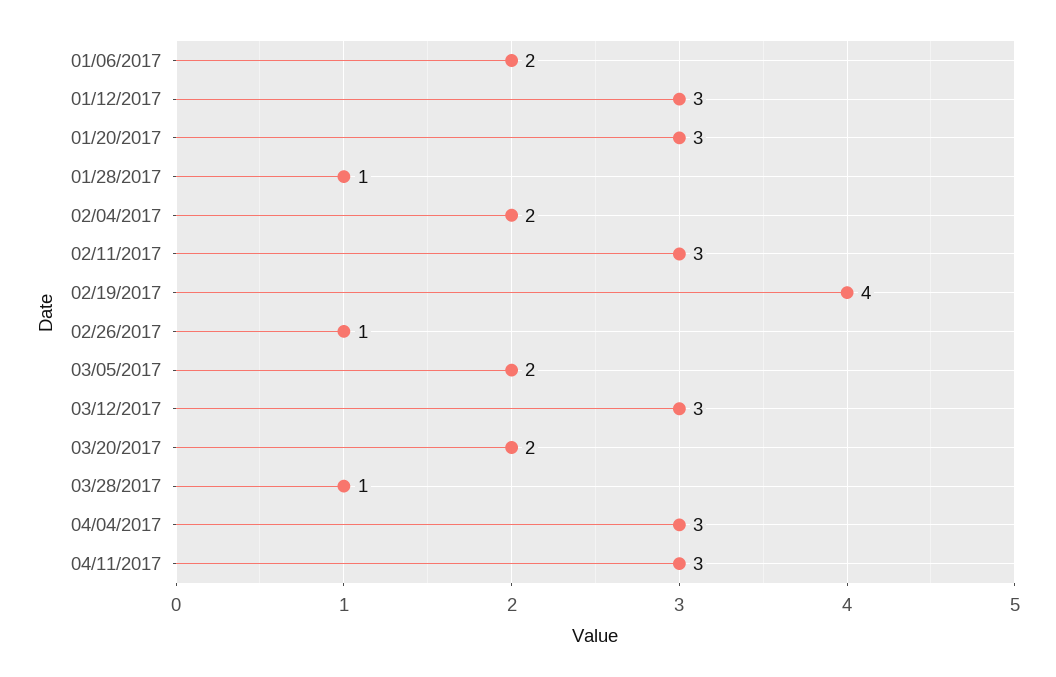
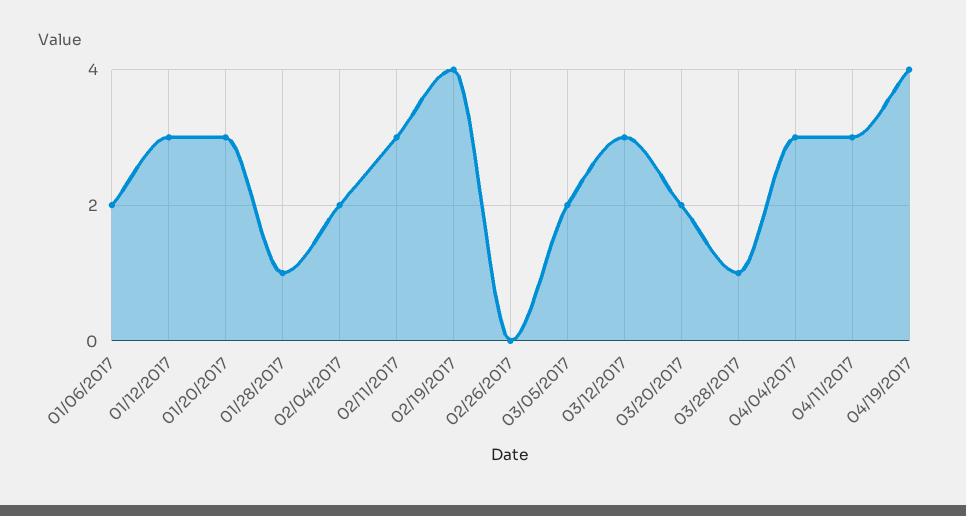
02/26/2017: 1 -> 0
04/19/2017: none -> 4

